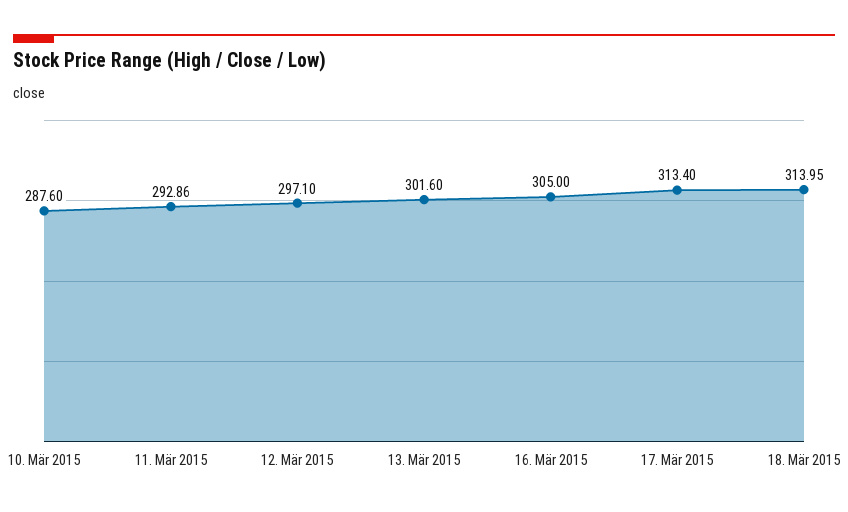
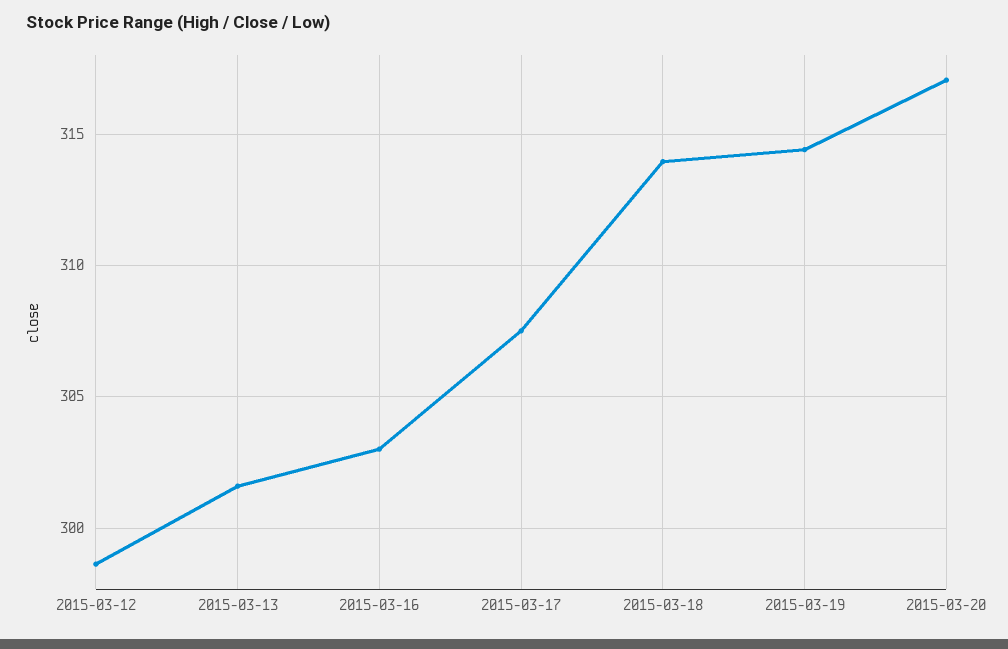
10. Mär 2015: 287.6 -> none
11. Mär 2015: 292.86 -> none
12. Mär 2015: 297.1 -> 298.5
16. Mär 2015: 305 -> 303
17. Mär 2015: 313.4 -> 307.5
2015-03-19: none -> 314.5
2015-03-20: none -> 317

